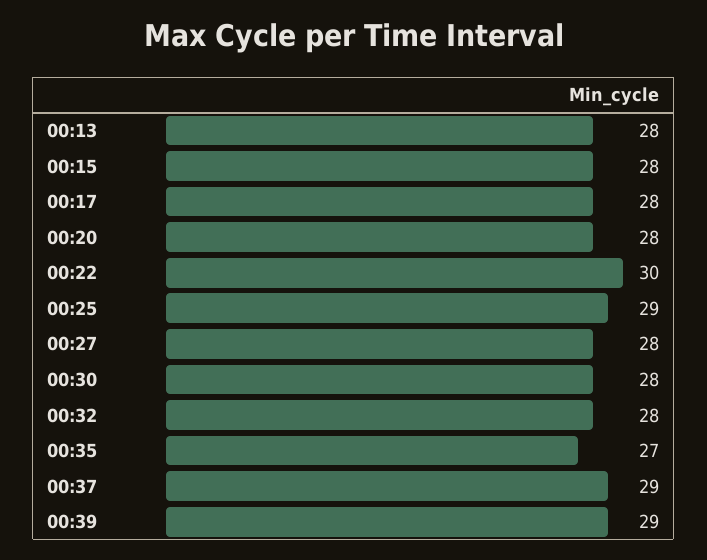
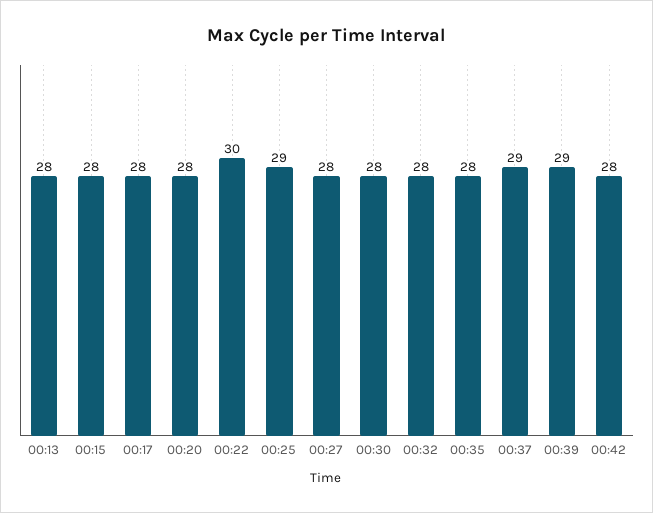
00:35: 27 -> 28
00:42: none -> 28

